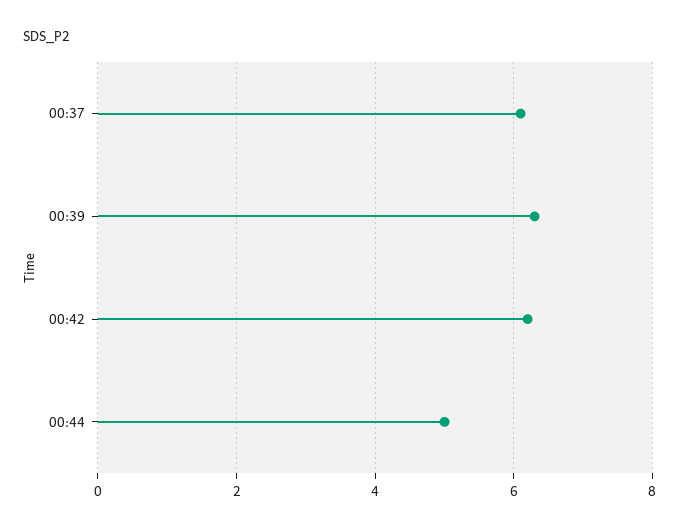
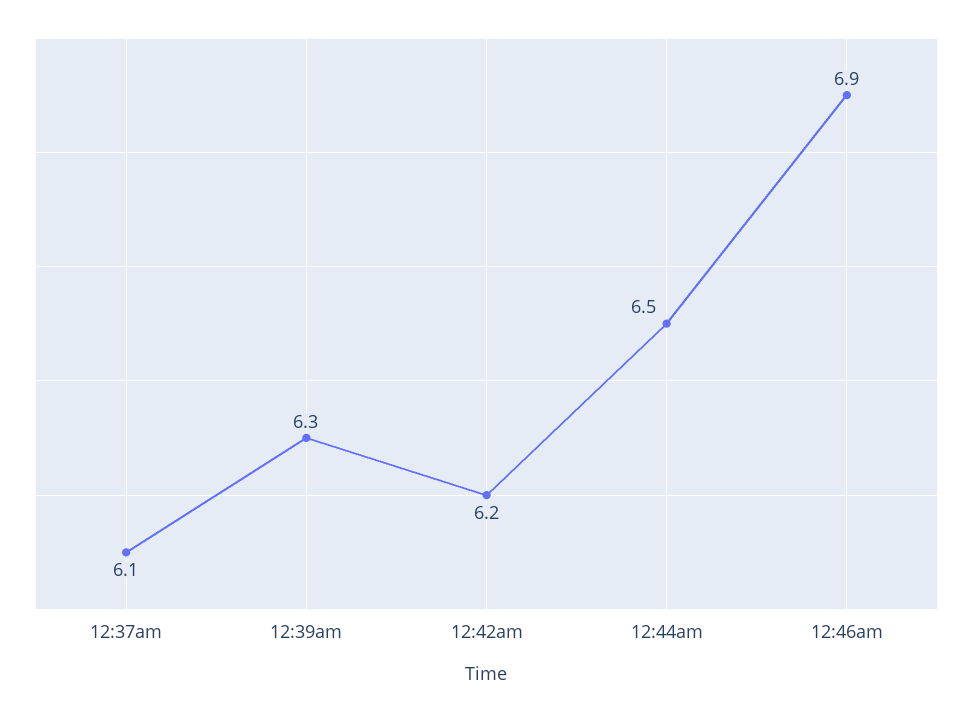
00:44: 5 -> 6.5
12:46am: none -> 6.9

